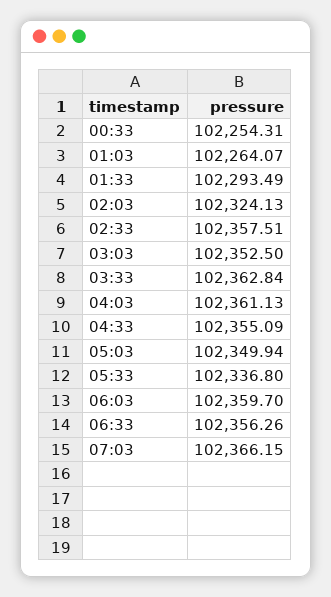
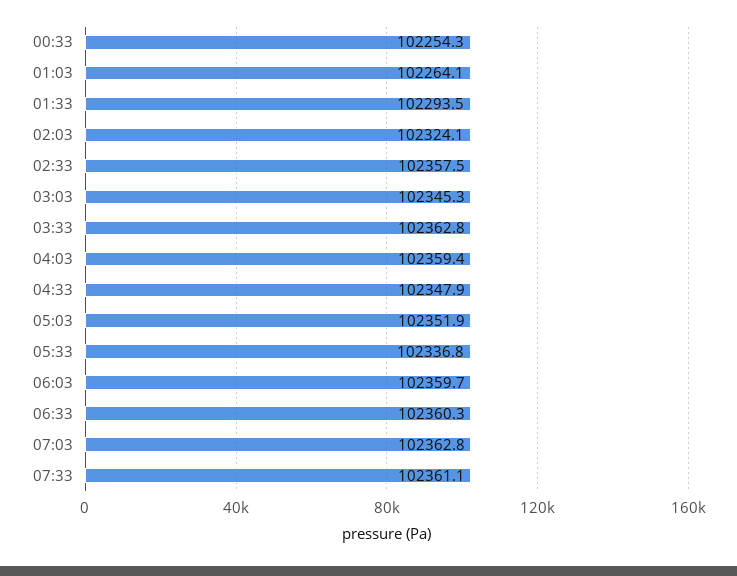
03:03: 102352.5 -> 102345.3
04:03: 102361.13 -> 102359.4
04:33: 102355.09 -> 102347.9
05:03: 102349.94 -> 102351.9
06:33: 102356.26 -> 102360.3
07:03: 102366.15 -> 102362.8
07:33: none -> 102361.1

